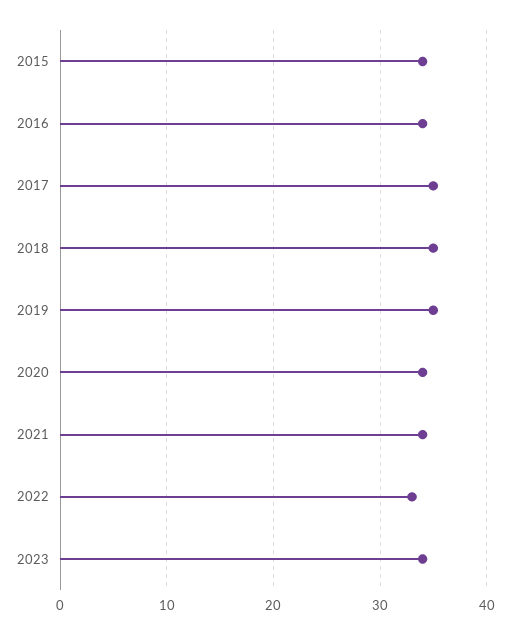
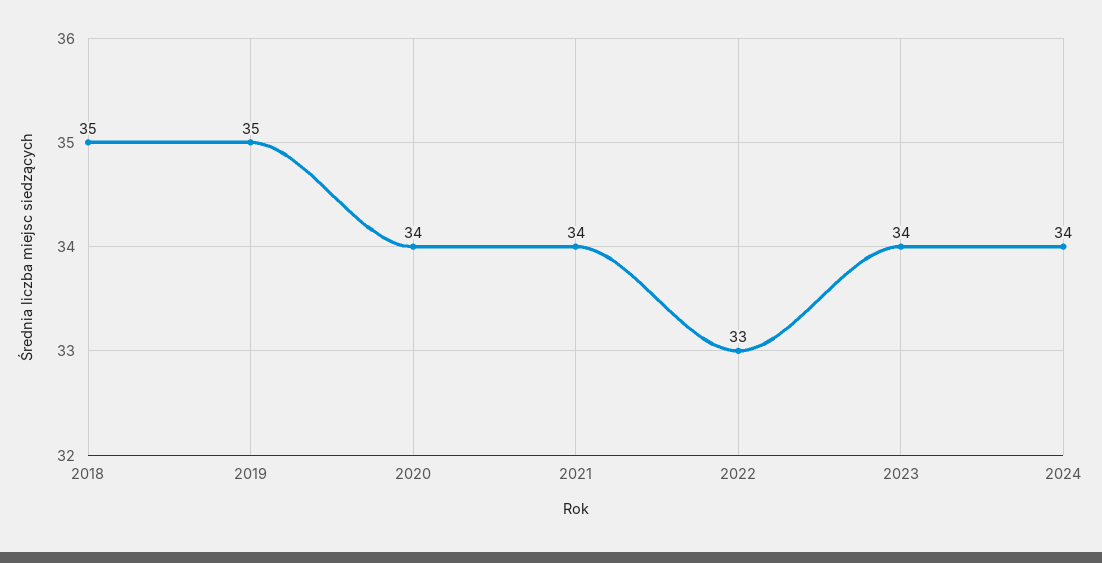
2015: 34 -> none
2016: 34 -> none
2017: 35 -> none
2024: none -> 34

